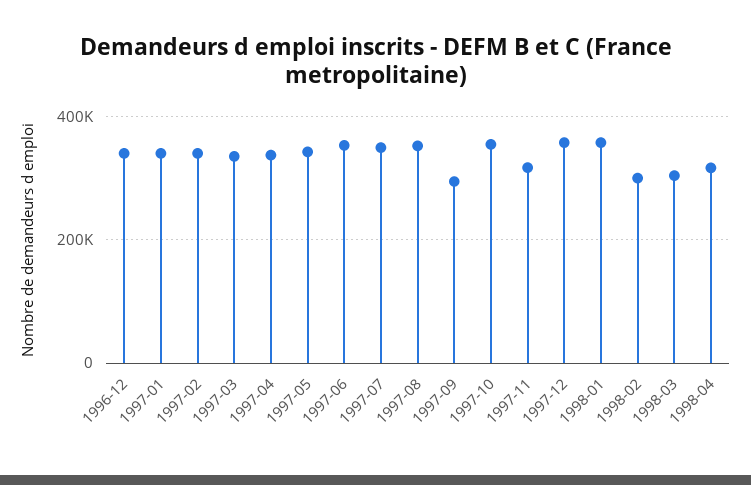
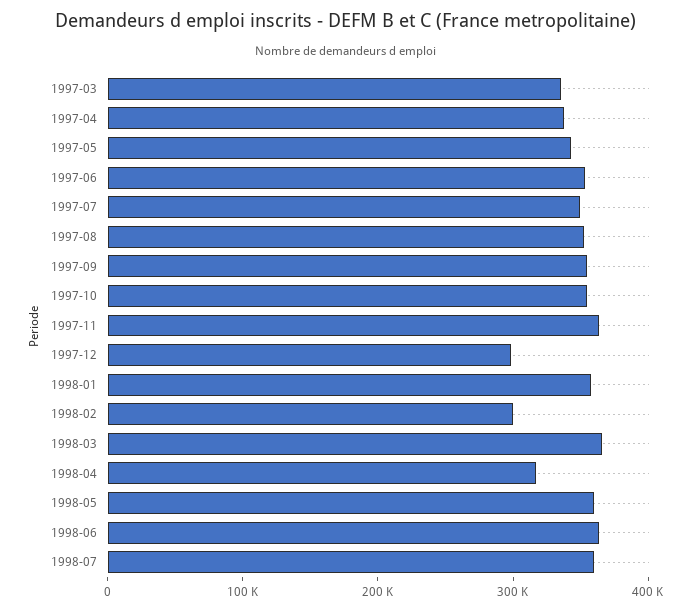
1996-12: 340000 -> none
1997-01: 340000 -> none
1997-02: 340000 -> none
1997-09: 300000 -> 360000
1997-11: 320000 -> 360000
1997-12: 360000 -> 300000
1998-03: 300000 -> 360000
1998-05: none -> 360000
1998-06: none -> 360000
1998-07: none -> 360000

